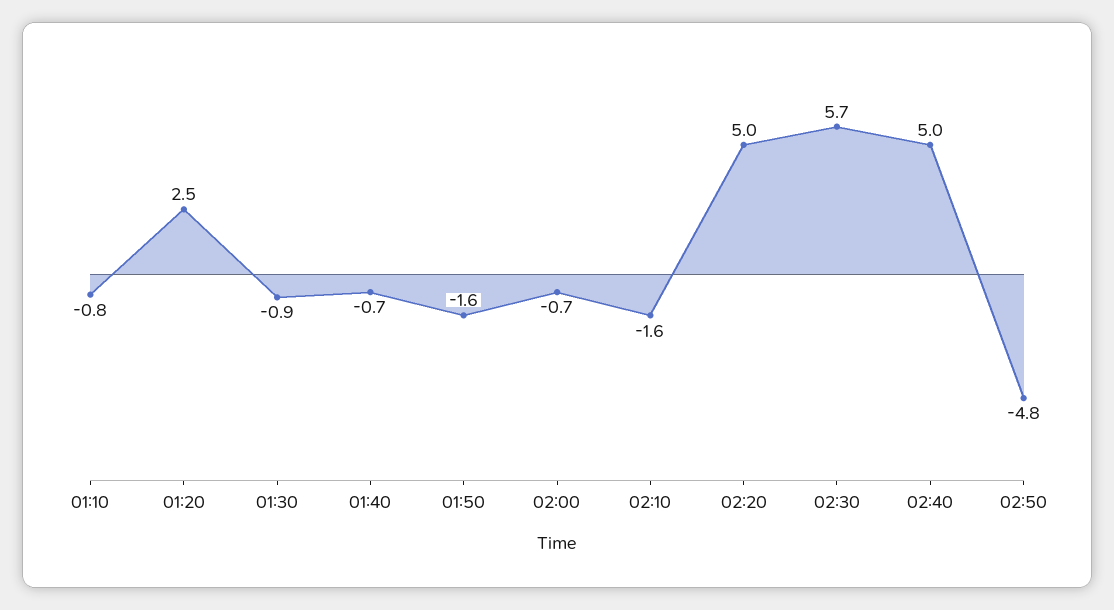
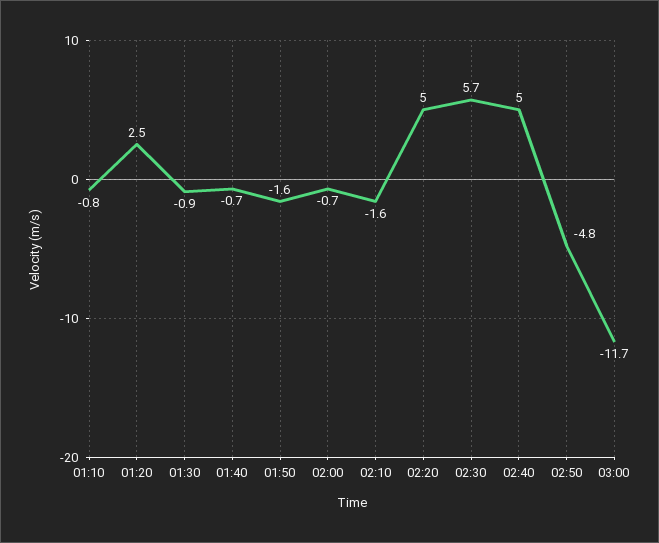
03:00: none -> -11.7

